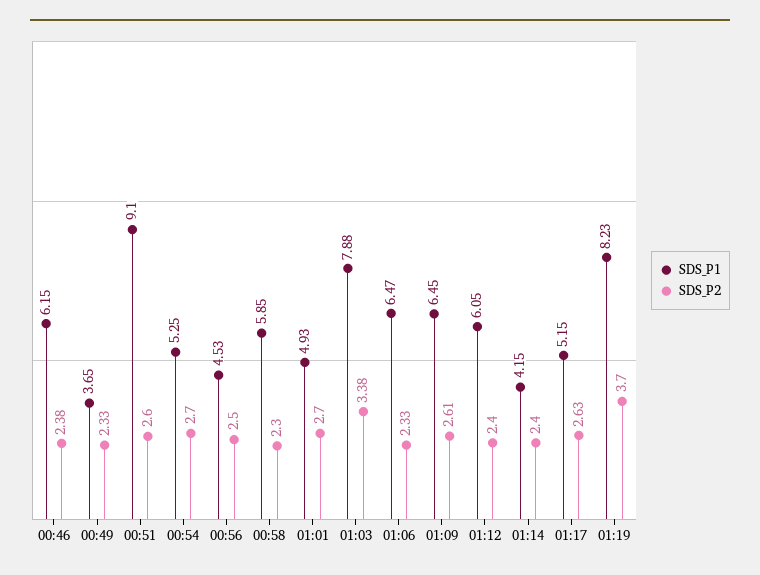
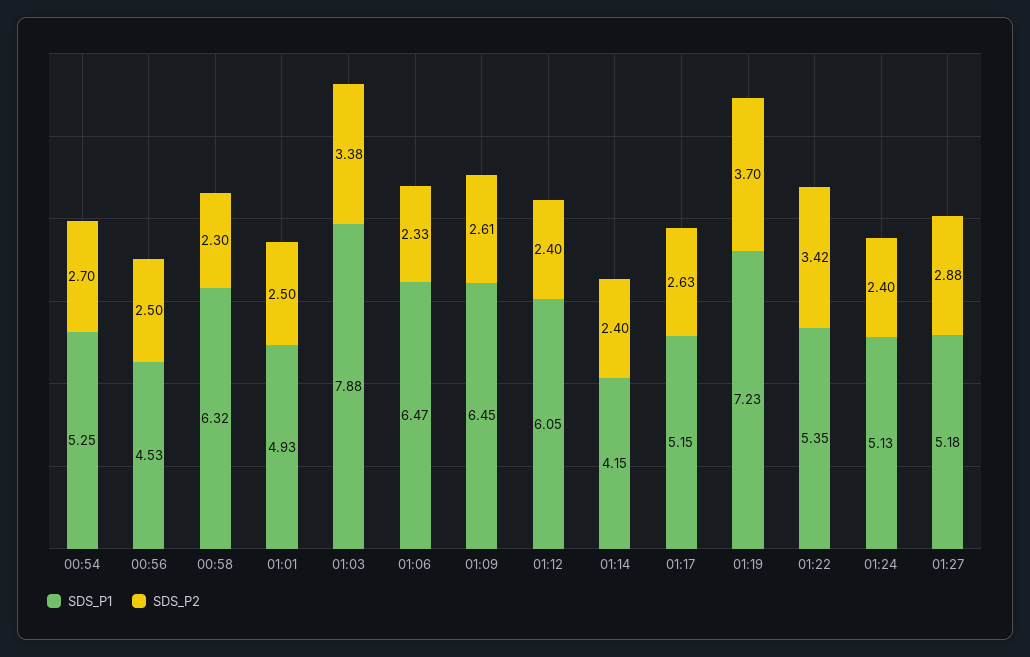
SDS_P1, 00:46: 6.15 -> none
SDS_P2, 00:46: 2.38 -> none
SDS_P1, 00:49: 3.65 -> none
SDS_P2, 00:49: 2.33 -> none
SDS_P1, 00:51: 9.1 -> none
SDS_P2, 00:51: 2.6 -> none
SDS_P1, 00:58: 5.85 -> 6.32
SDS_P2, 01:01: 2.7 -> 2.5
SDS_P1, 01:19: 8.23 -> 7.23
SDS_P1, 01:22: none -> 5.35
SDS_P2, 01:22: none -> 3.42
SDS_P1, 01:24: none -> 5.13
SDS_P2, 01:24: none -> 2.4
SDS_P1, 01:27: none -> 5.18
SDS_P2, 01:27: none -> 2.88

